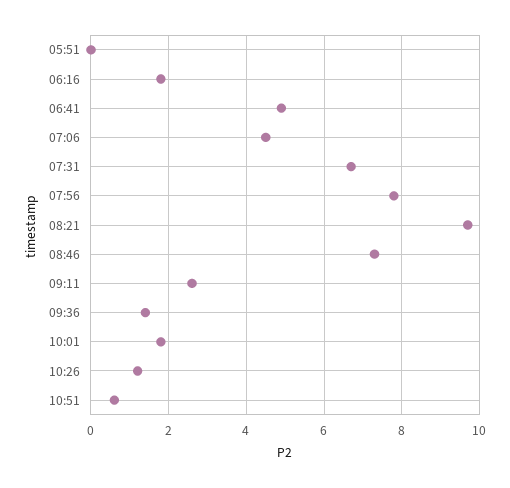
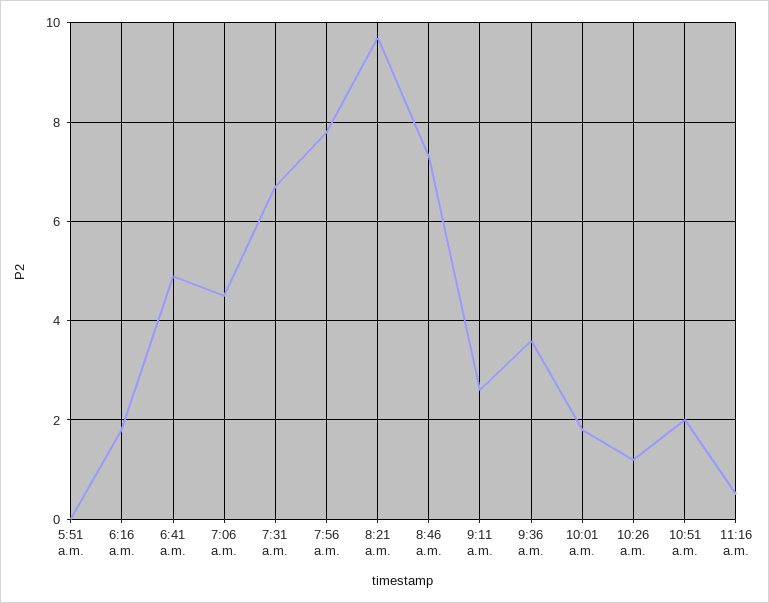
09:36: 1.5 -> 3.5
10:51: 0.5 -> 2
11:16 a.m.: none -> 0.5

